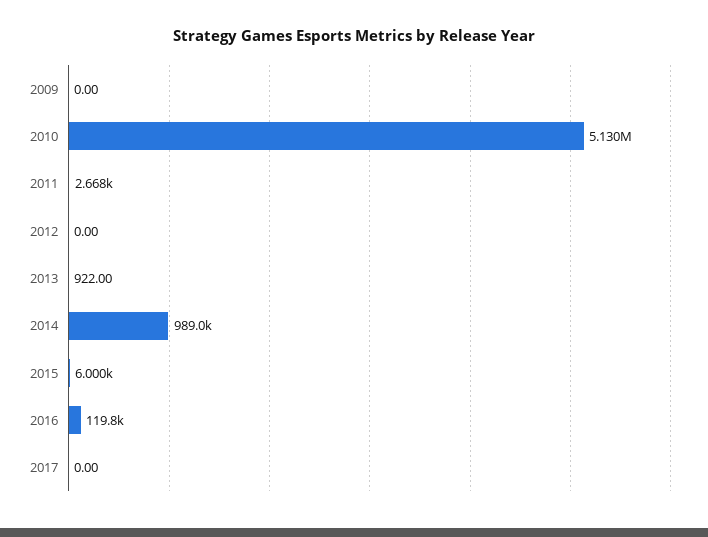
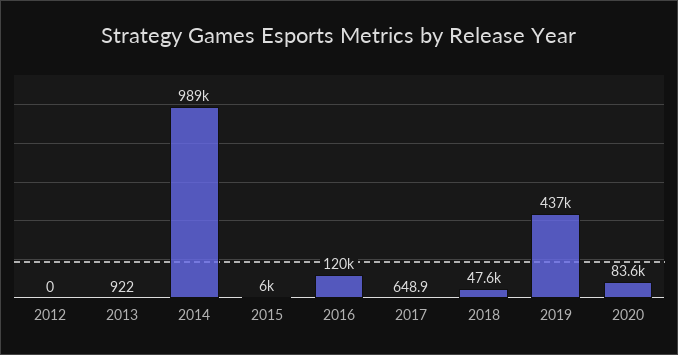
2009: 0 -> none
2010: 5130000 -> none
2011: 2668 -> none
2017: 0 -> 648.9
2018: none -> 47600
2019: none -> 437000
2020: none -> 83600

